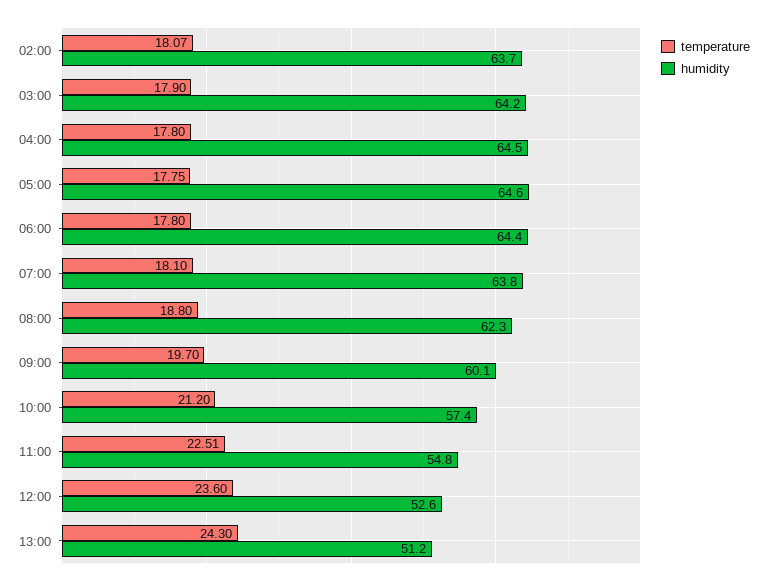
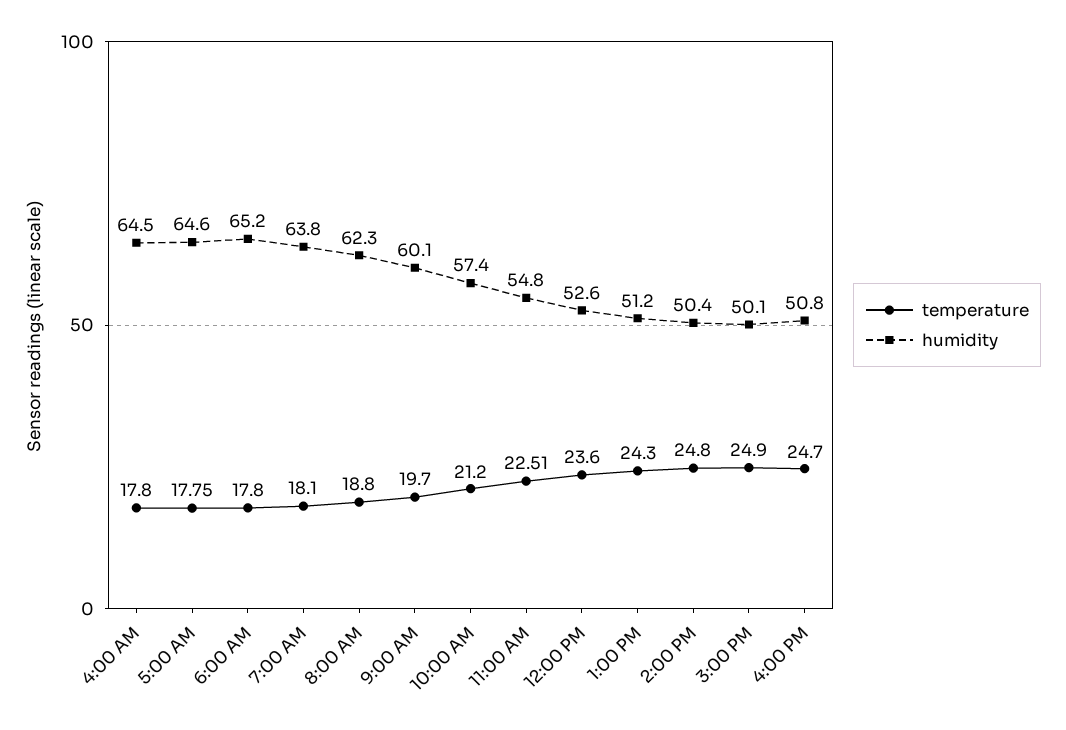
temperature, 02:00: 18.07 -> none
humidity, 02:00: 63.7 -> none
temperature, 03:00: 17.9 -> none
humidity, 03:00: 64.2 -> none
humidity, 06:00: 64.4 -> 65.2
temperature, 2:00 PM: none -> 24.8
humidity, 2:00 PM: none -> 50.4
temperature, 3:00 PM: none -> 24.9
humidity, 3:00 PM: none -> 50.1
temperature, 4:00 PM: none -> 24.7
humidity, 4:00 PM: none -> 50.8

